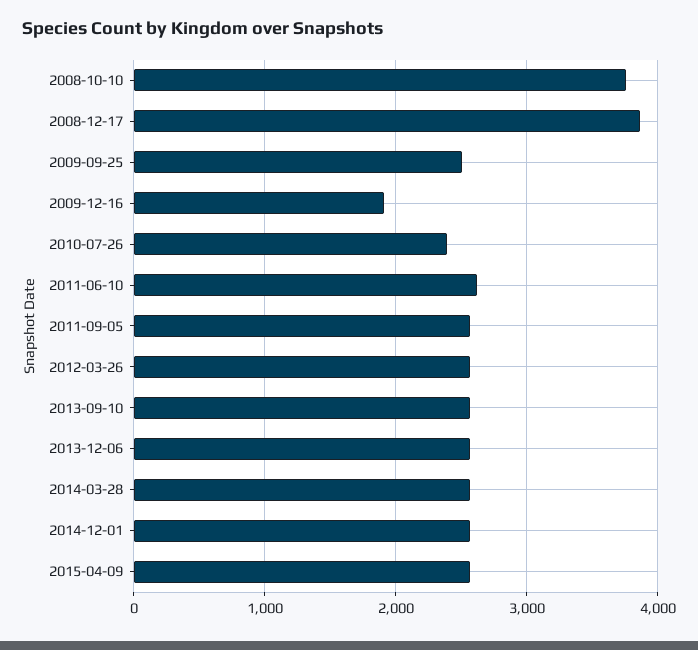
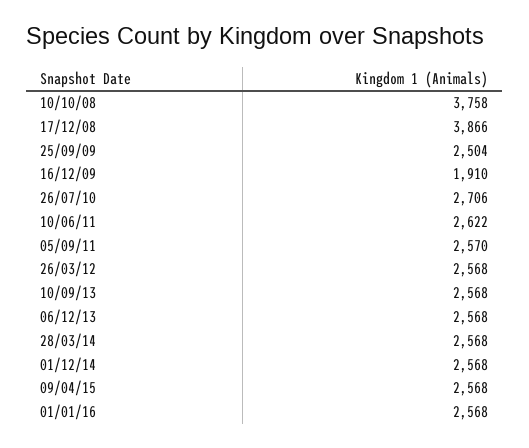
2010-07-26: 2400 -> 2706
01/01/16: none -> 2568

